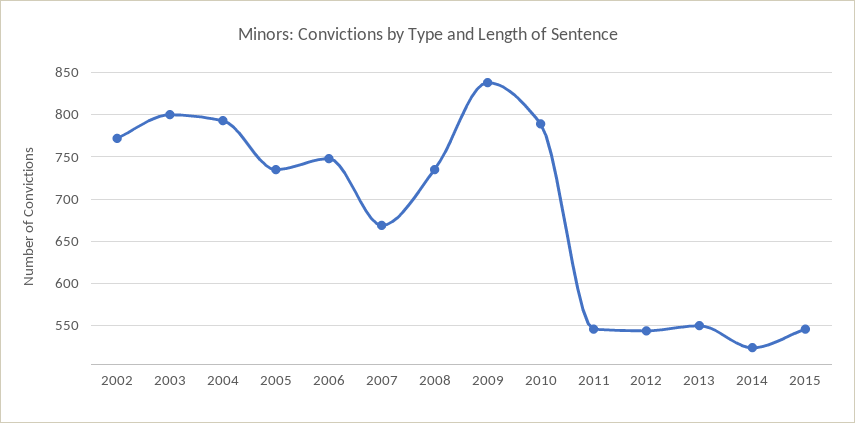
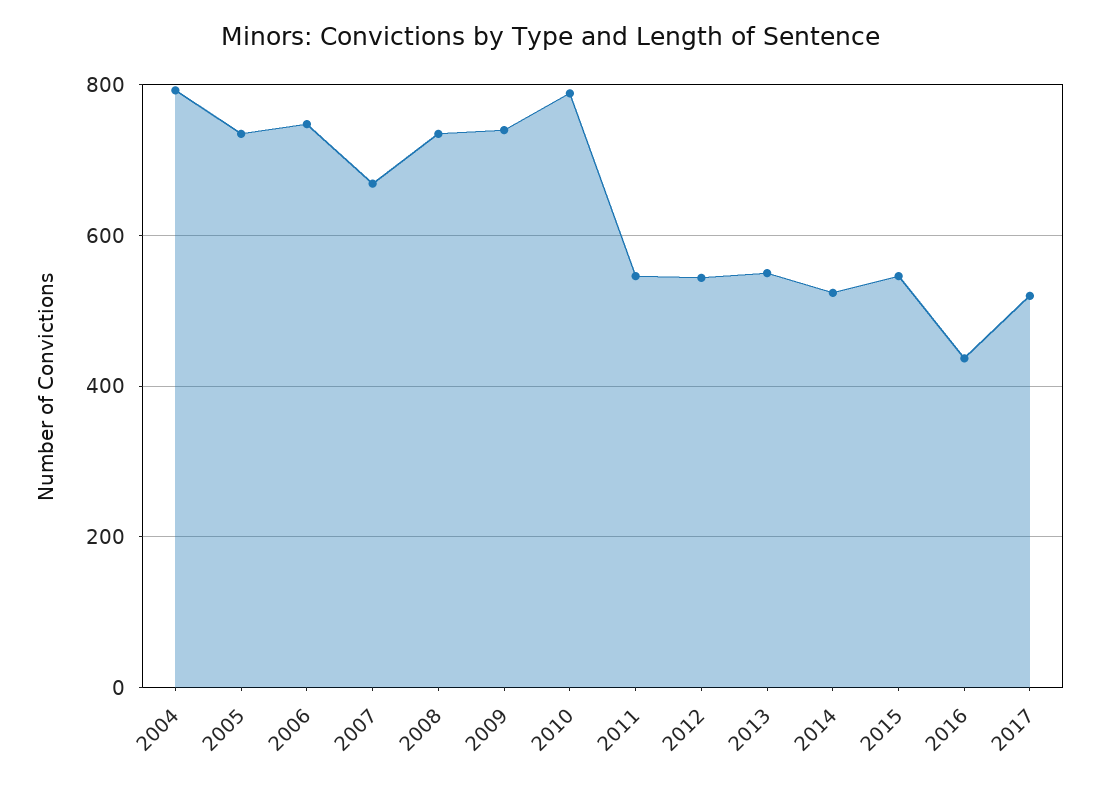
2002: 770 -> none
2003: 800 -> none
2009: 840 -> 740
2016: none -> 440
2017: none -> 520

